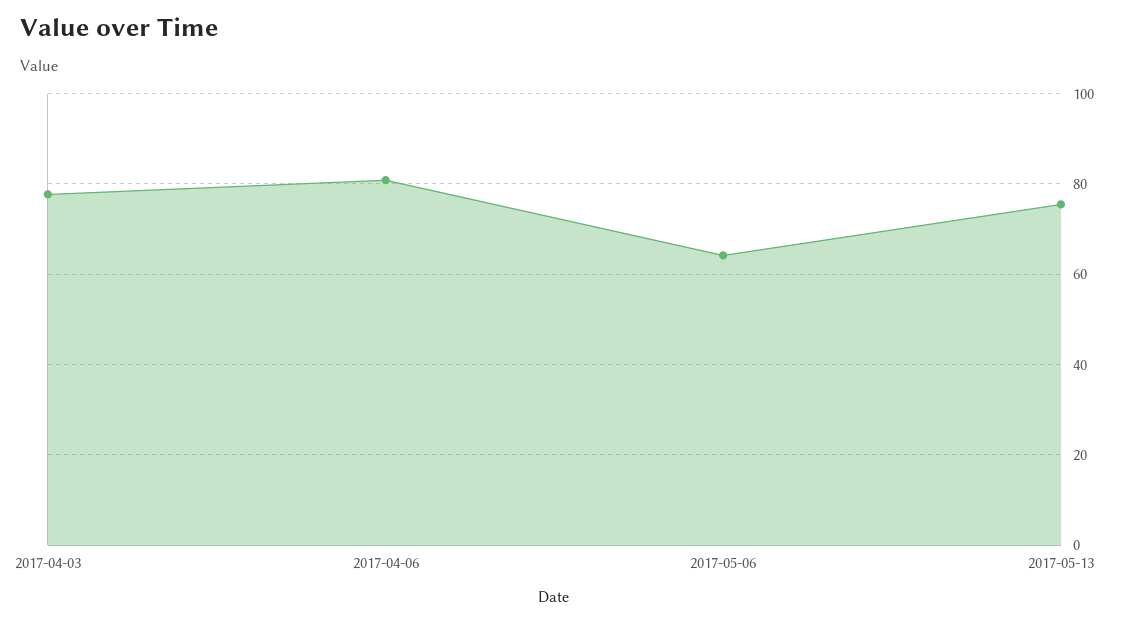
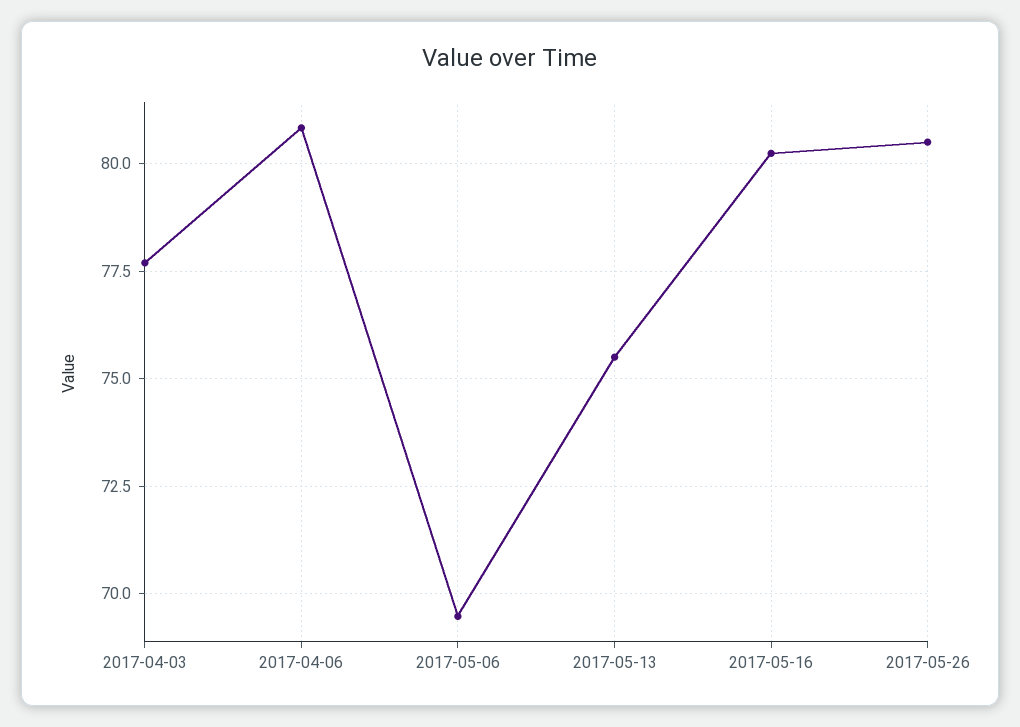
2017-05-06: 64 -> 69.5
2017-05-16: none -> 80.25
2017-05-26: none -> 80.5

